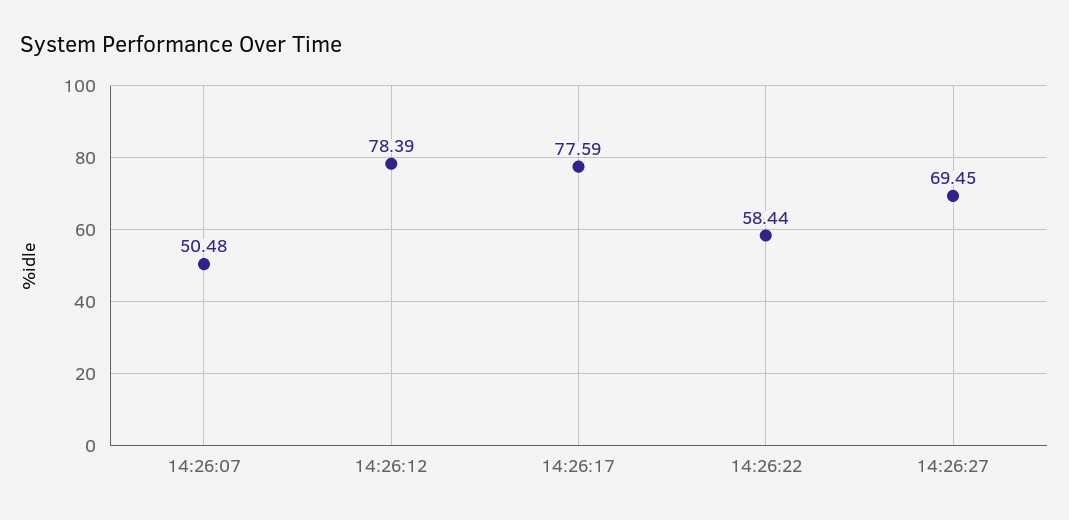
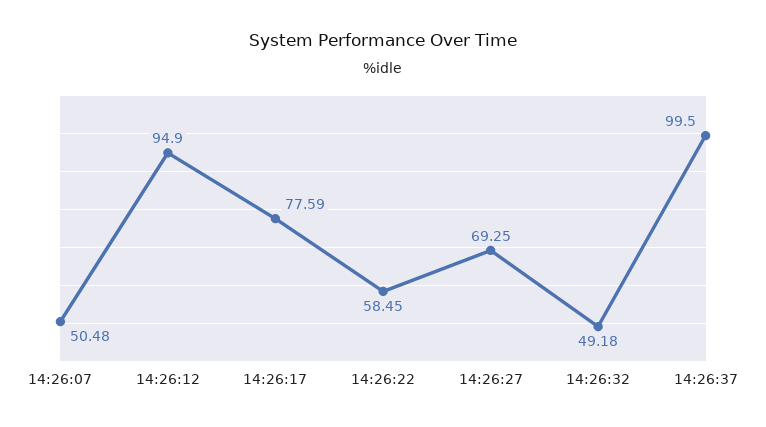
14:26:12: 78.39 -> 94.9
14:26:22: 58.44 -> 58.45
14:26:27: 69.45 -> 69.25
14:26:32: none -> 49.18
14:26:37: none -> 99.5

